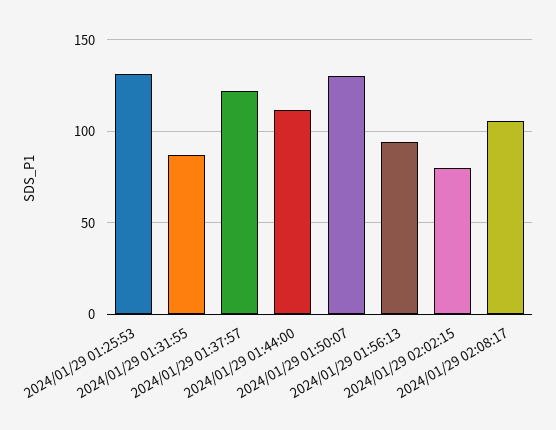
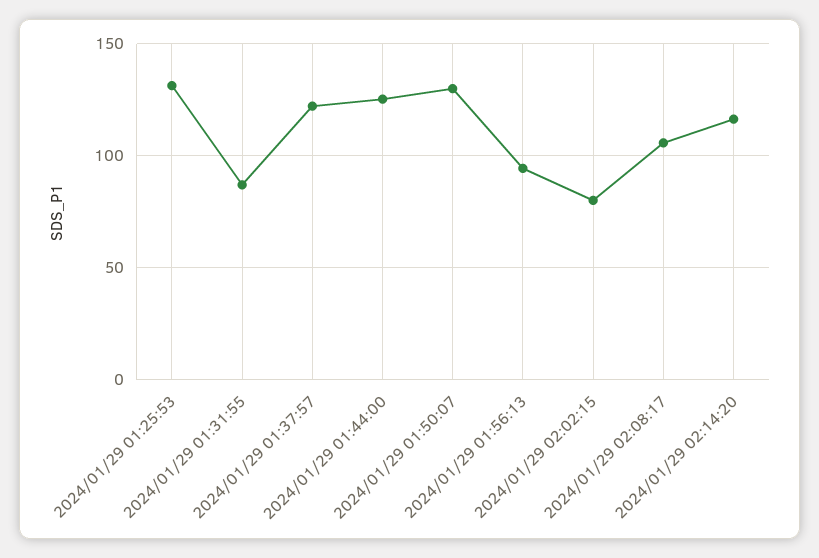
2024/01/29 01:44:00: 110 -> 125
2024/01/29 02:14:20: none -> 115

